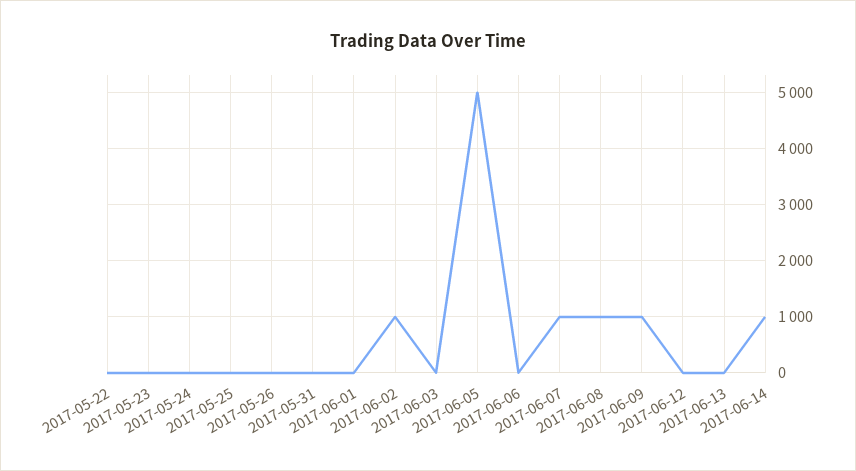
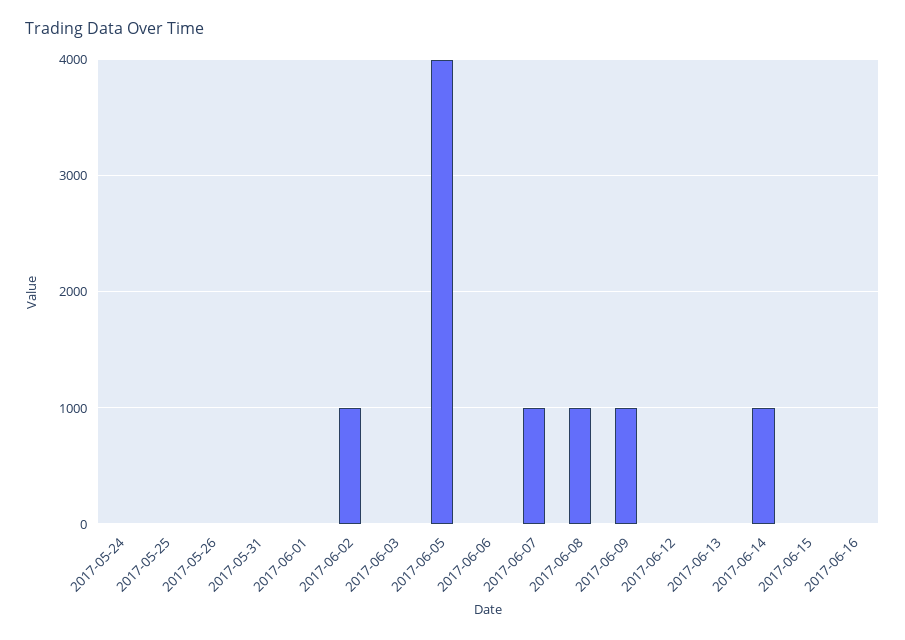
2017-05-22: 0 -> none
2017-05-23: 0 -> none
2017-06-05: 5000 -> 4000
2017-06-15: none -> 0
2017-06-16: none -> 0

